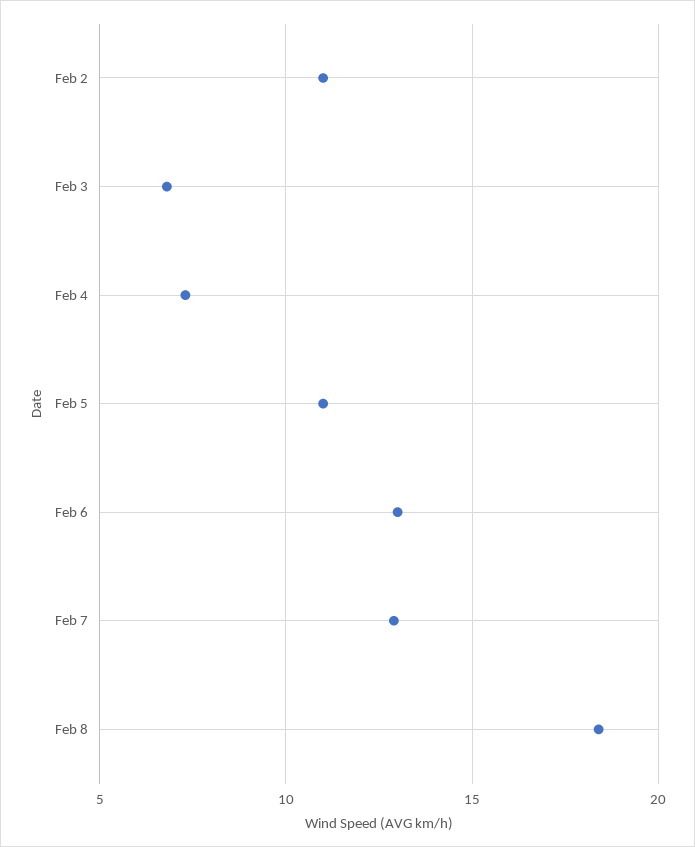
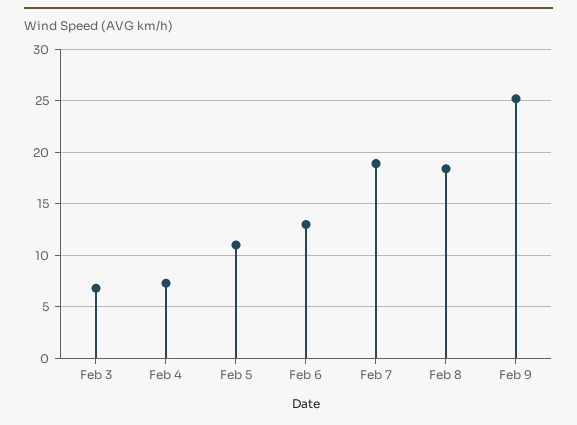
Feb 2: 11 -> none
Feb 7: 13 -> 19
Feb 9: none -> 25

